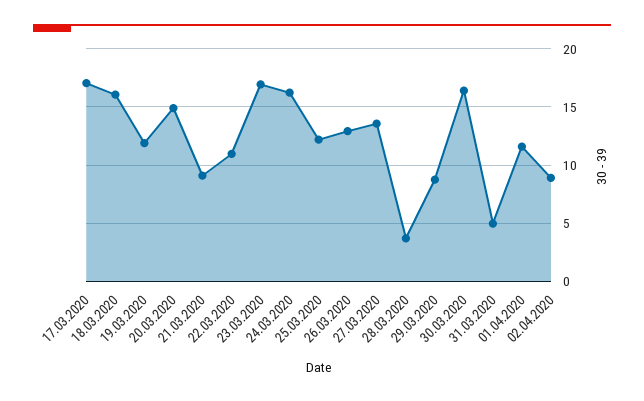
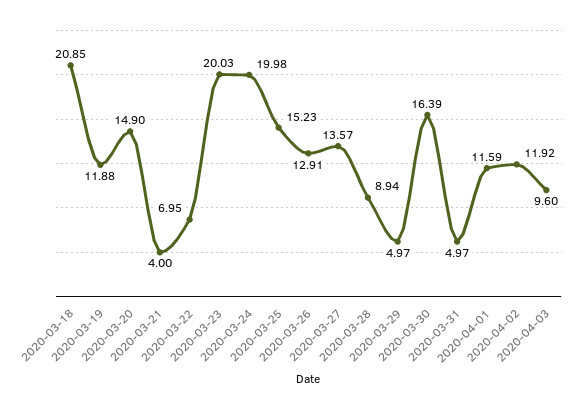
17.03.2020: 17 -> none
18.03.2020: 16 -> 20.85
21.03.2020: 9 -> 4
22.03.2020: 11 -> 6.95
23.03.2020: 17 -> 20.03
24.03.2020: 16 -> 19.98
25.03.2020: 12 -> 15.23
28.03.2020: 4 -> 8.94
29.03.2020: 9 -> 4.97
02.04.2020: 9 -> 11.92
2020-04-03: none -> 9.6

